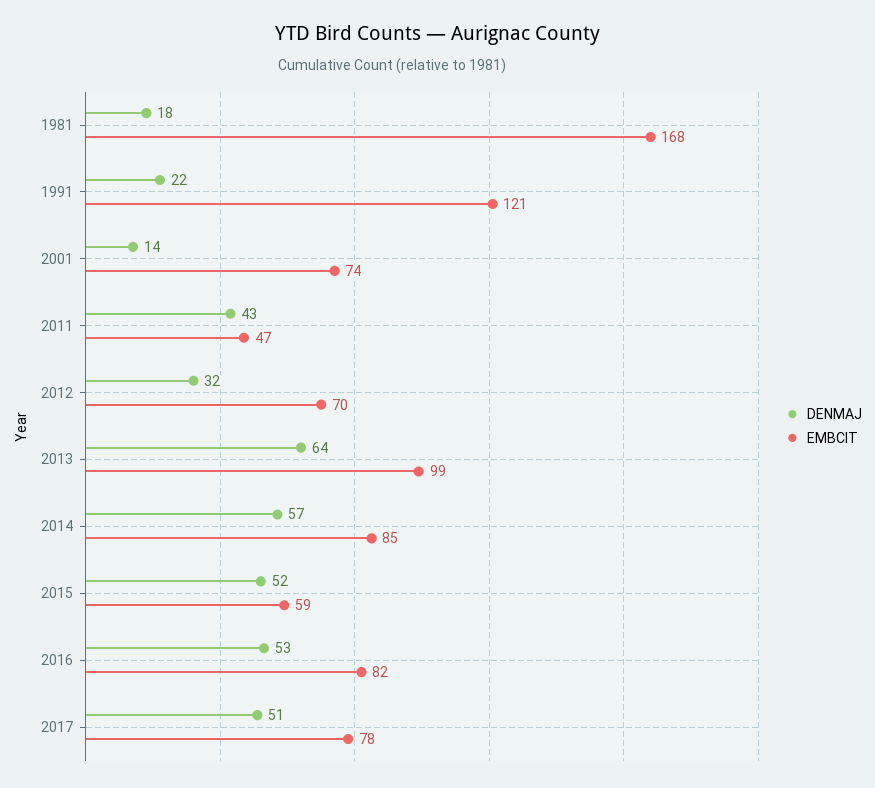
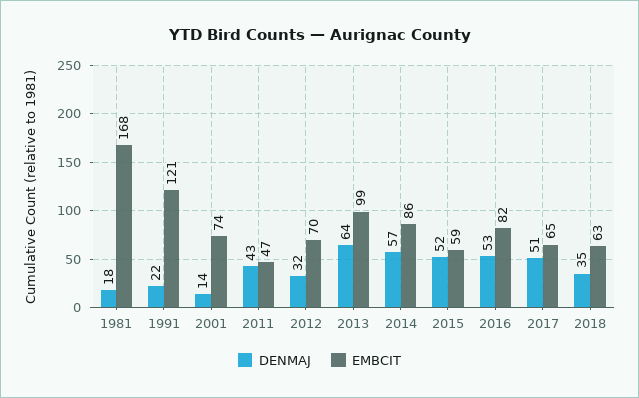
EMBCIT, 2014: 85 -> 86
EMBCIT, 2017: 78 -> 65
DENMAJ, 2018: none -> 35
EMBCIT, 2018: none -> 63

